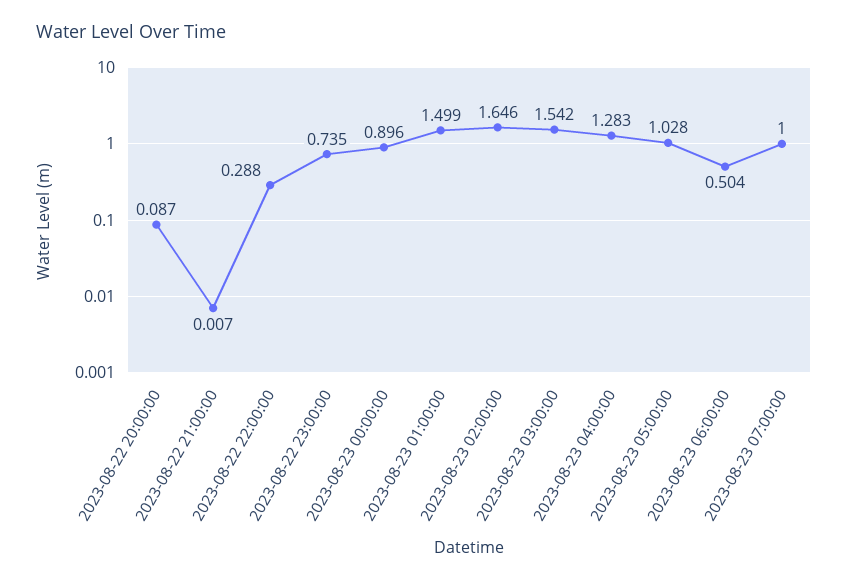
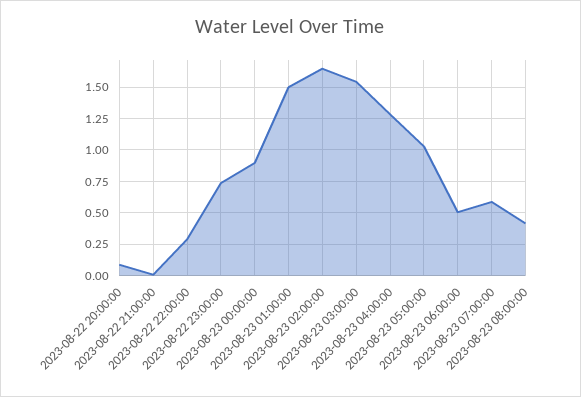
2023-08-23 07:00:00: 1 -> 0.6
2023-08-23 08:00:00: none -> 0.4

